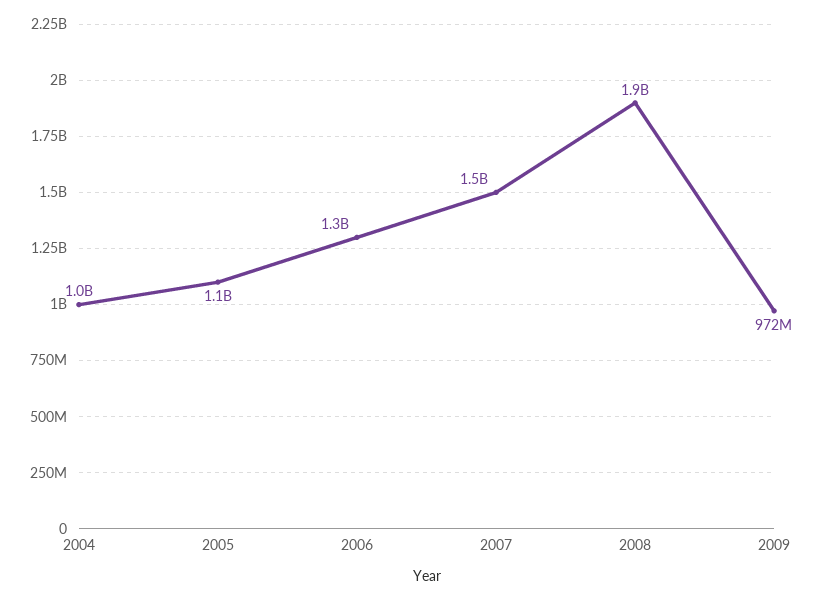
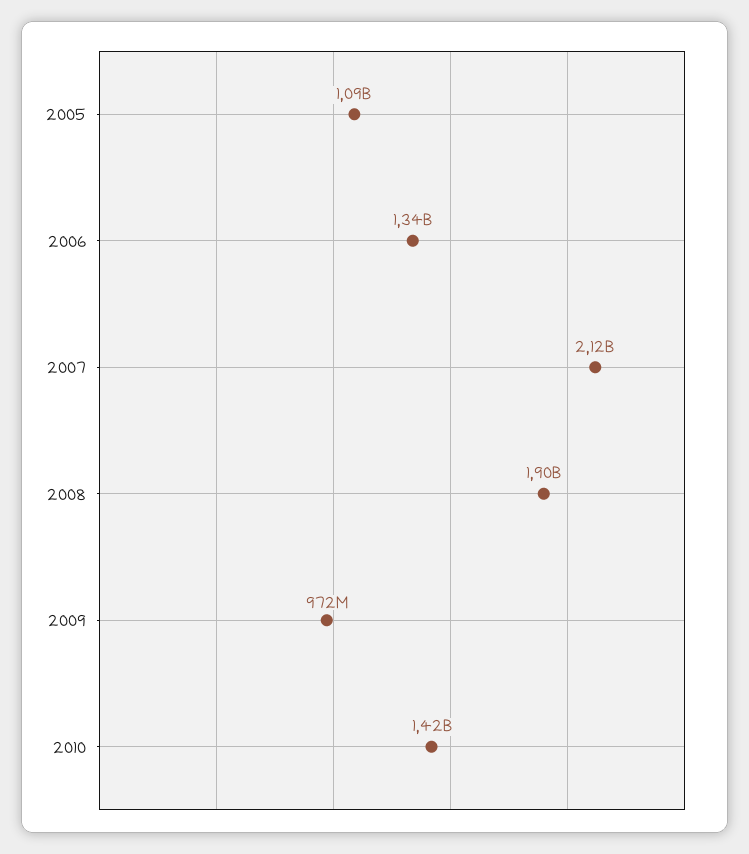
2004: 1000000000 -> none
2007: 1500000000 -> 2120000000
2010: none -> 1420000000

